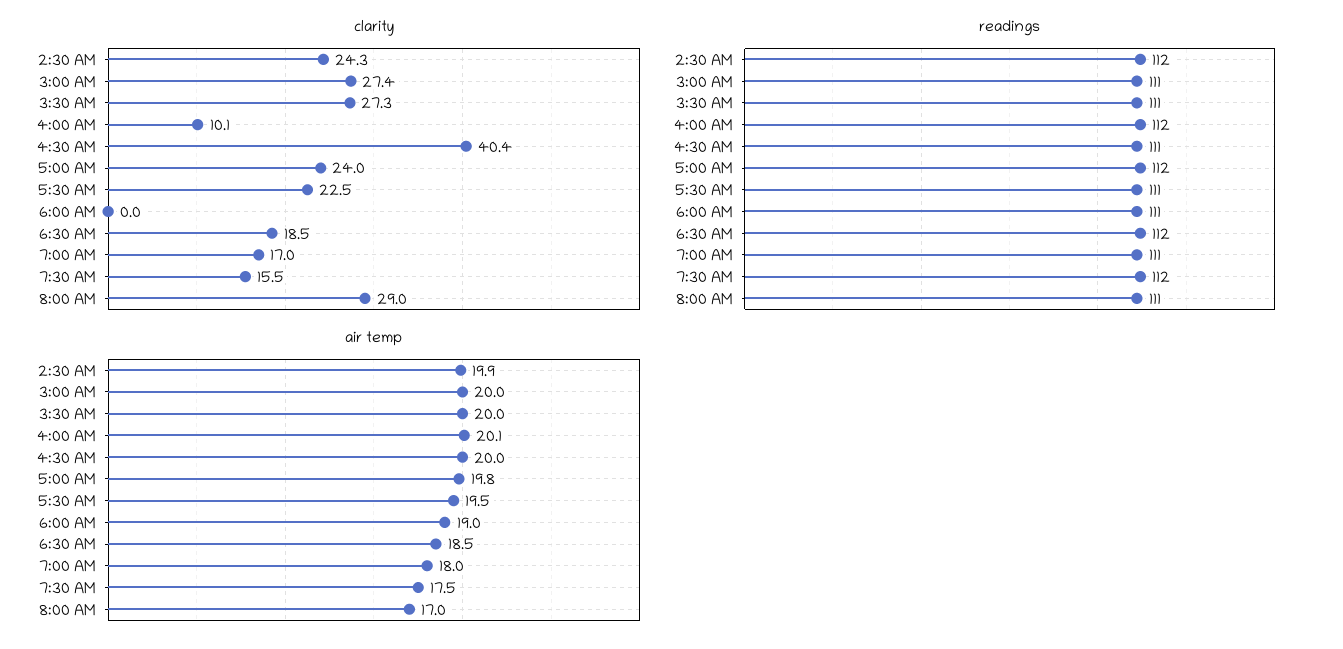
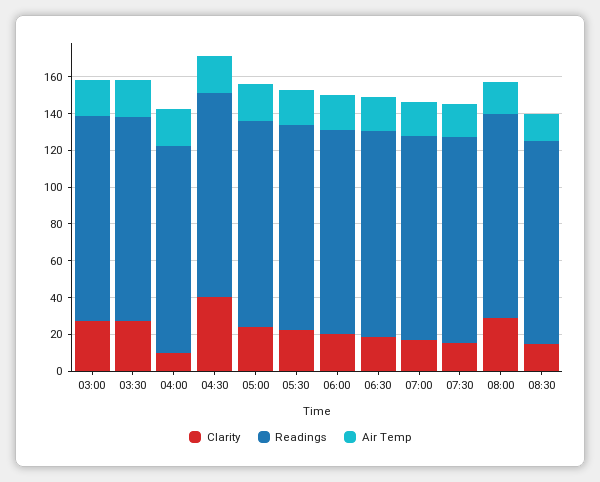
clarity, 2:30 AM: 24.3 -> none
clarity, 6:00 AM: 0 -> 20
readings, 2:30 AM: 112 -> none
air temp, 2:30 AM: 19.9 -> none
clarity, 08:30: none -> 15
readings, 08:30: none -> 110
air temp, 08:30: none -> 15

